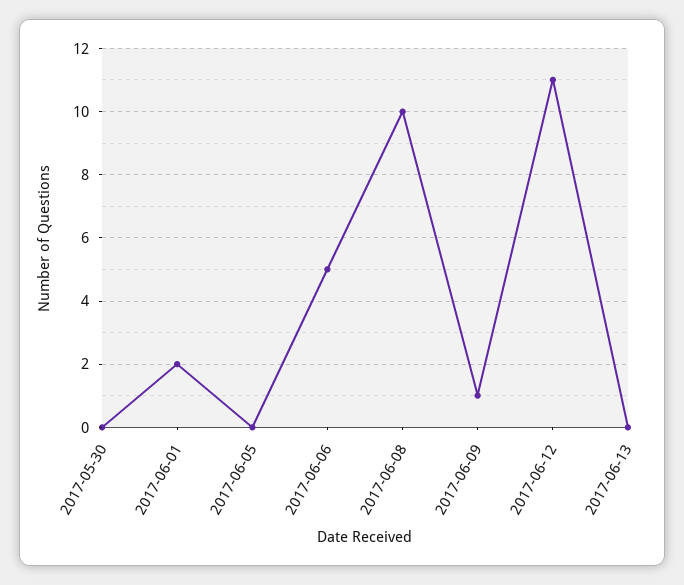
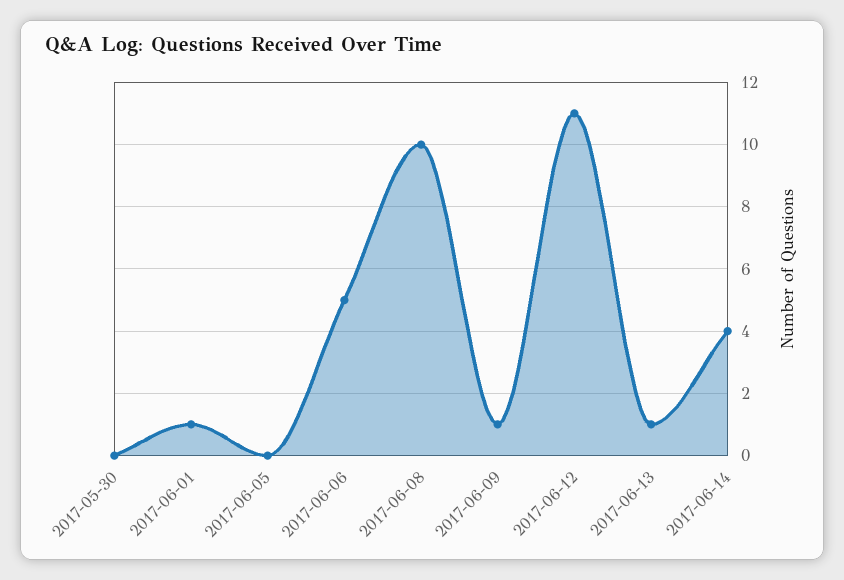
2017-06-01: 2 -> 1
2017-06-13: 0 -> 1
2017-06-14: none -> 4

